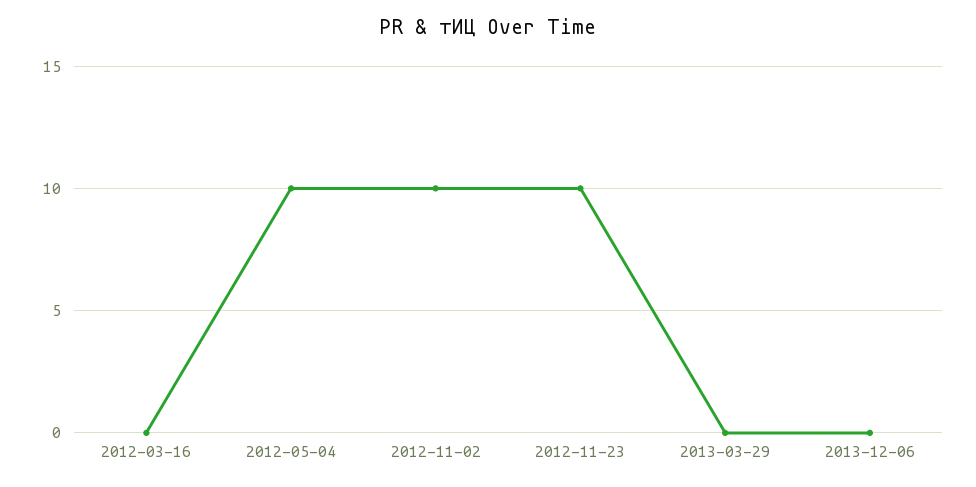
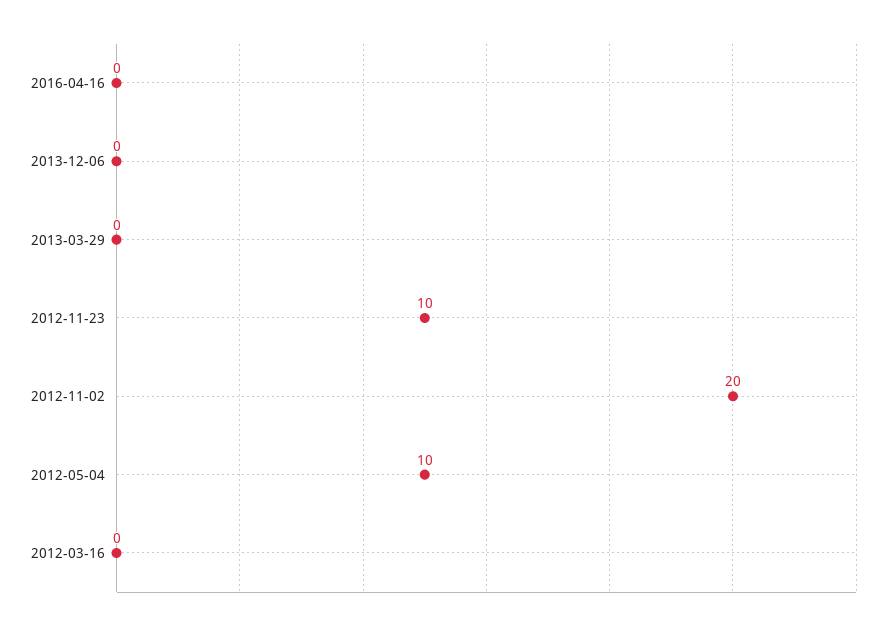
2012-11-02: 10 -> 20
2016-04-16: none -> 0

